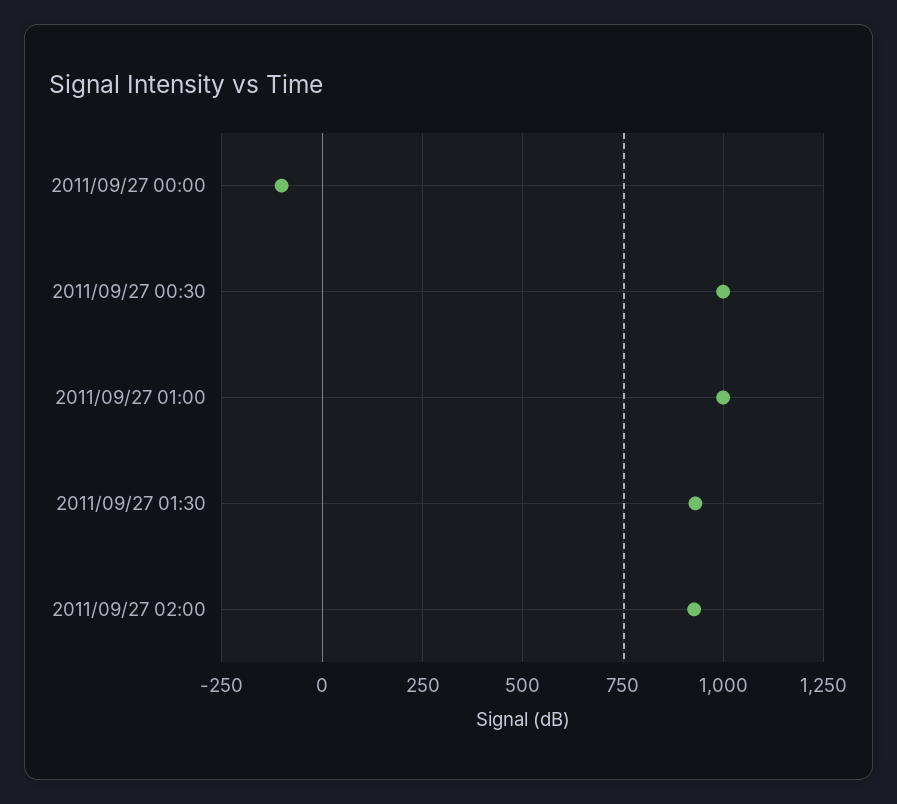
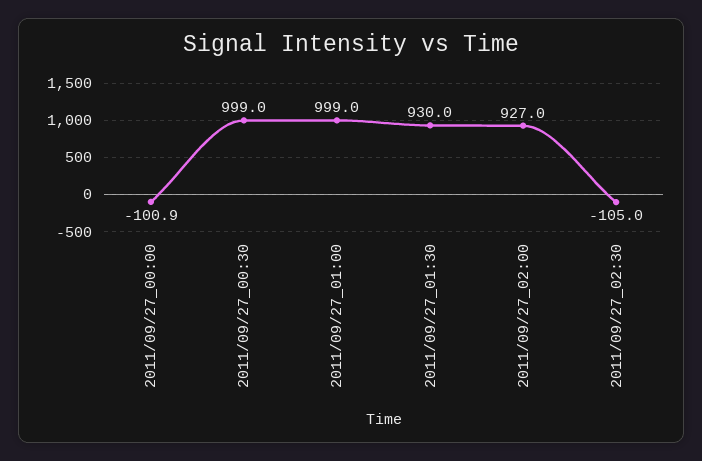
2011/09/27_02:30: none -> -105

